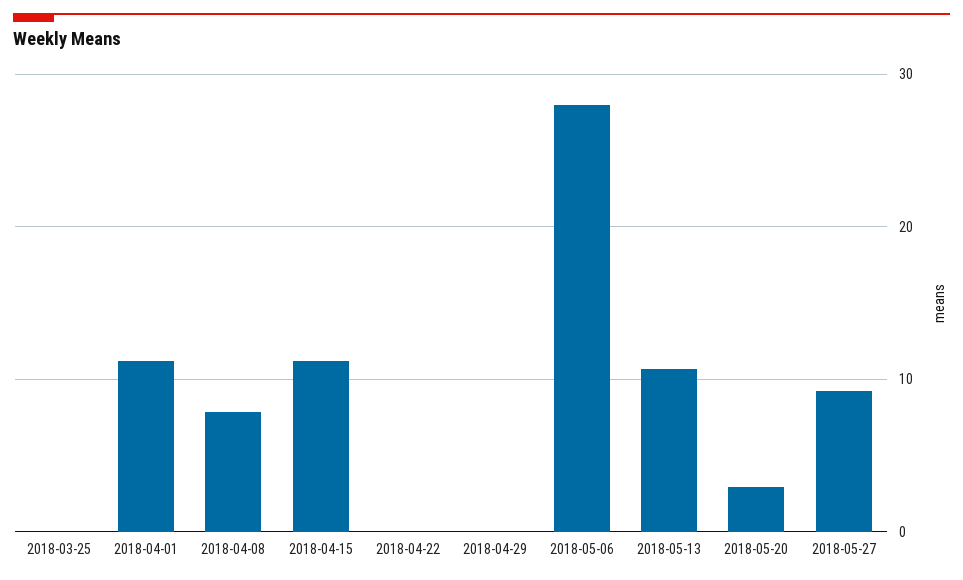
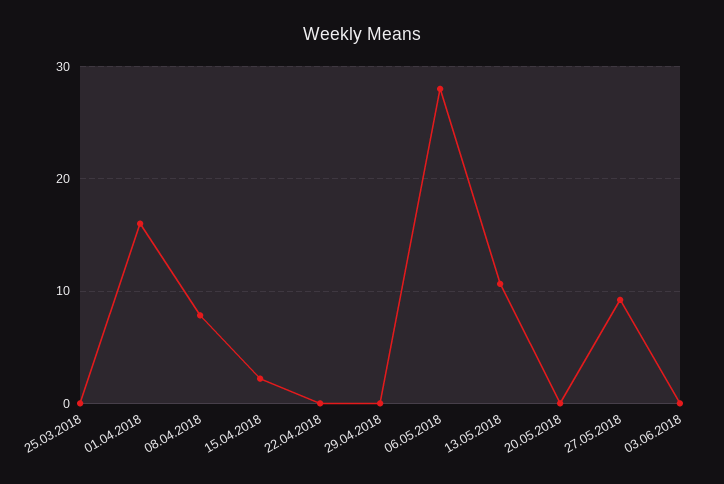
2018-04-01: 11 -> 16
2018-04-15: 11 -> 2
2018-05-20: 3 -> 0
03.06.2018: none -> 0

